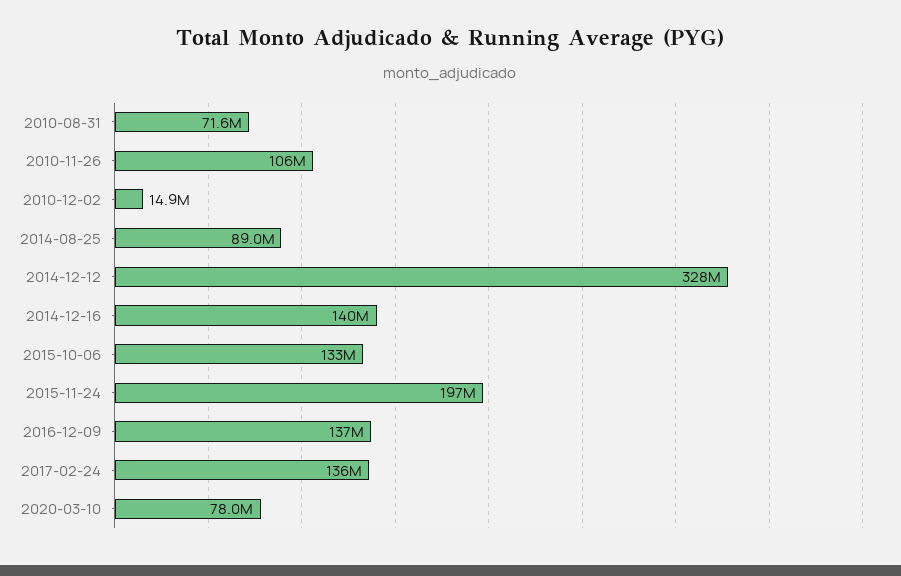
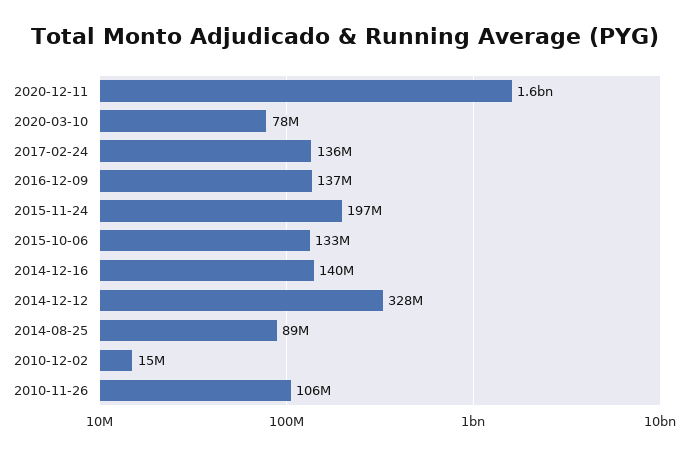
2010-08-31: 71600000 -> none
2020-12-11: none -> 1600000000

